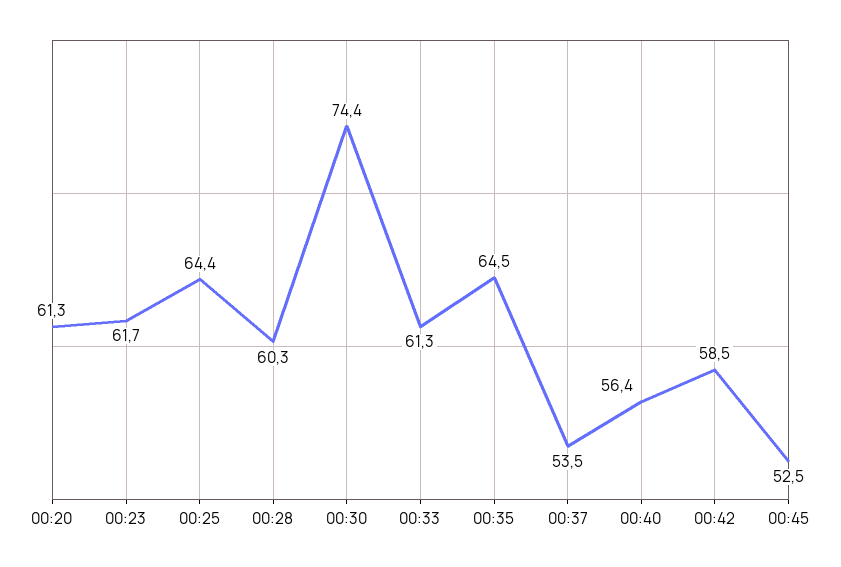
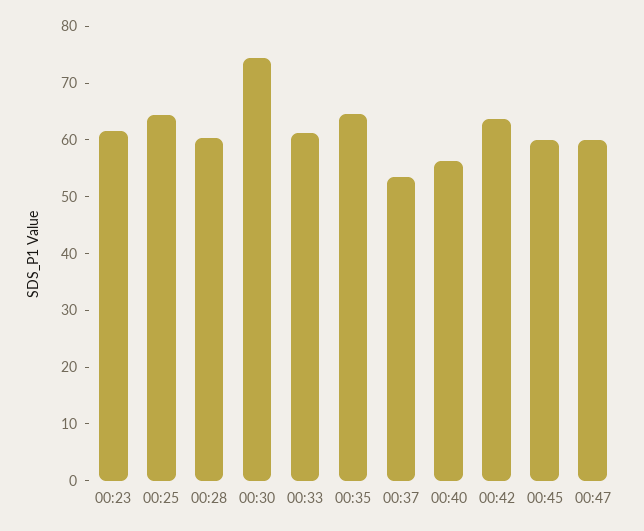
00:20: 61.3 -> none
00:42: 58.5 -> 64
00:45: 52.5 -> 60
00:47: none -> 60

